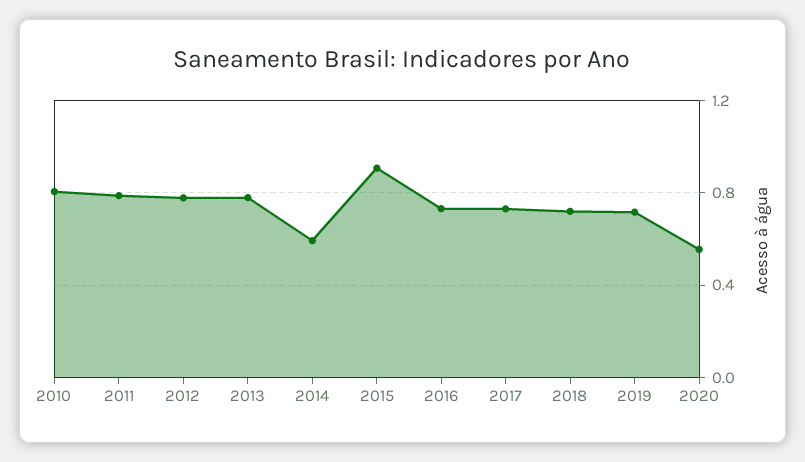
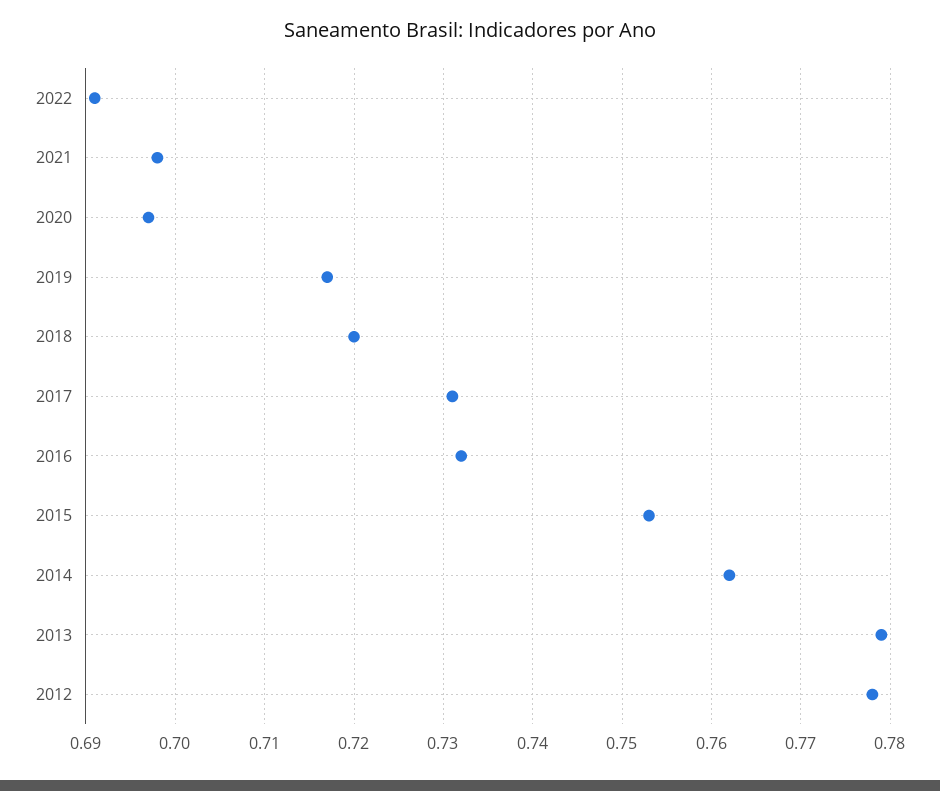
2010: 0.8 -> none
2011: 0.8 -> none
2014: 0.6 -> 0.762
2015: 0.9 -> 0.753
2020: 0.55 -> 0.697
2022: none -> 0.691
2021: none -> 0.698

